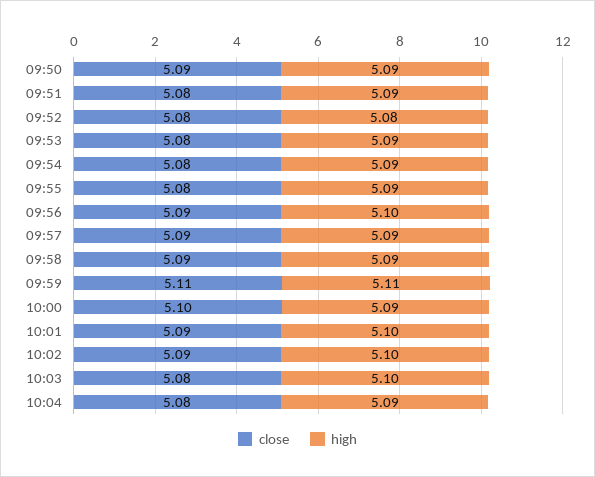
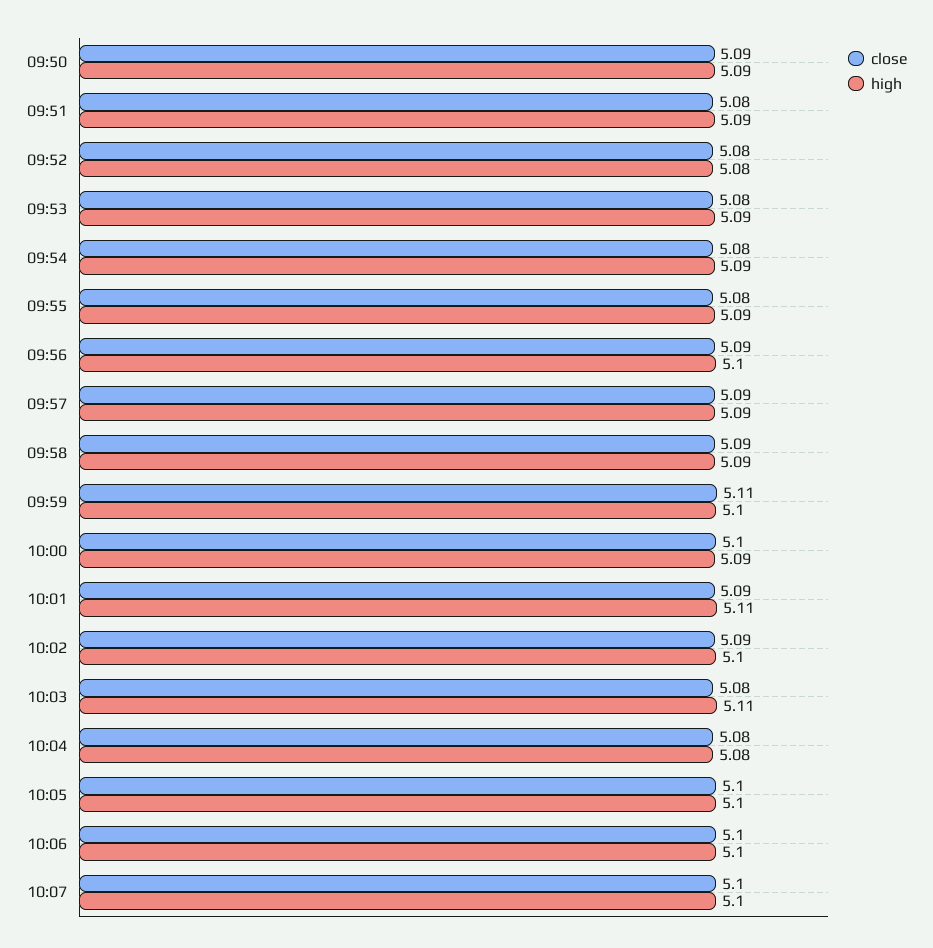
high, 09:59: 5.11 -> 5.1
high, 10:01: 5.1 -> 5.11
high, 10:03: 5.1 -> 5.11
high, 10:04: 5.09 -> 5.08
close, 10:05: none -> 5.1
high, 10:05: none -> 5.1
close, 10:06: none -> 5.1
high, 10:06: none -> 5.1
close, 10:07: none -> 5.1
high, 10:07: none -> 5.1

